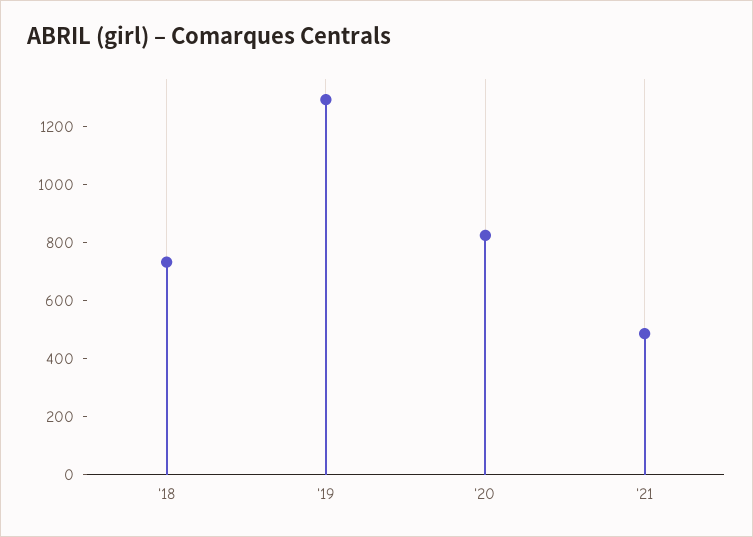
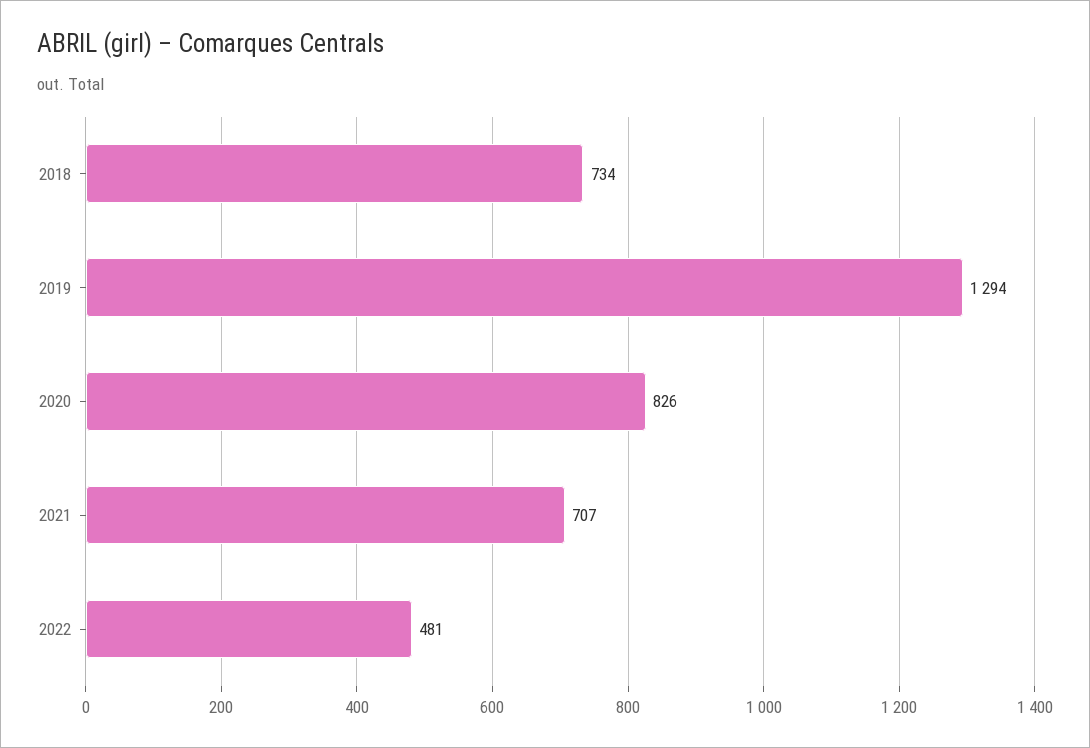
'21: 500 -> 707
2022: none -> 481

